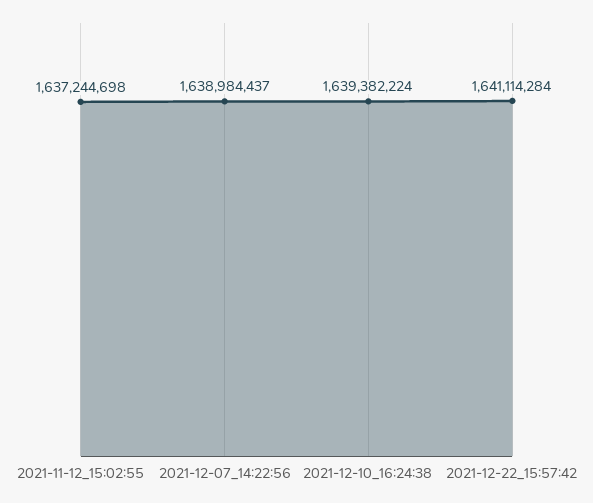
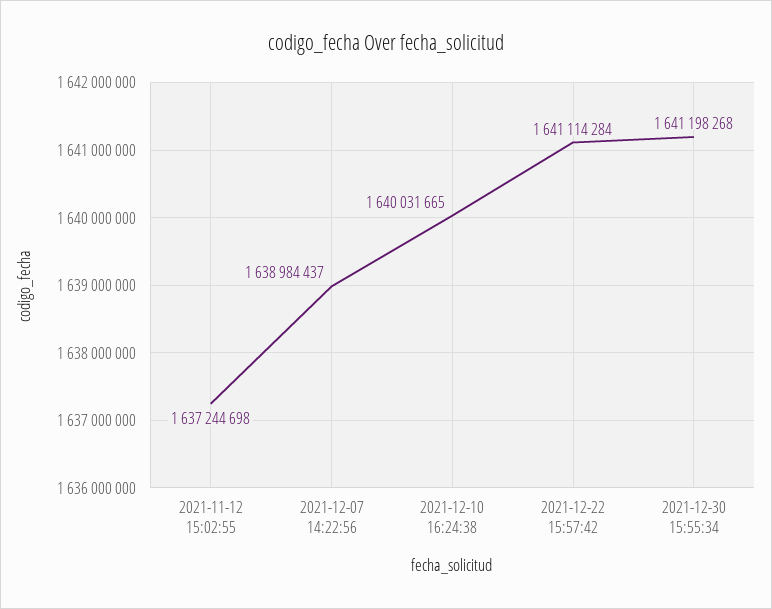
2021-12-10_16:24:38: 1639382224 -> 1640031665
2021-12-30 15:55:34: none -> 1641198268

